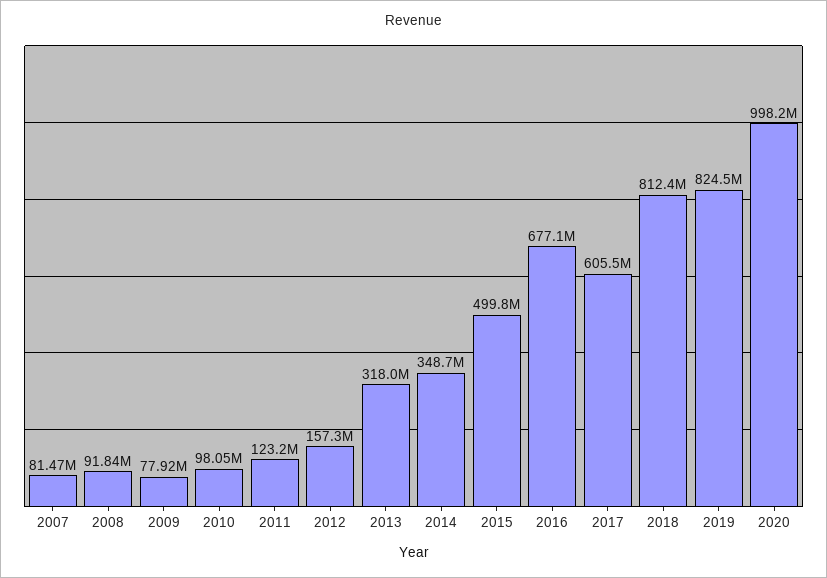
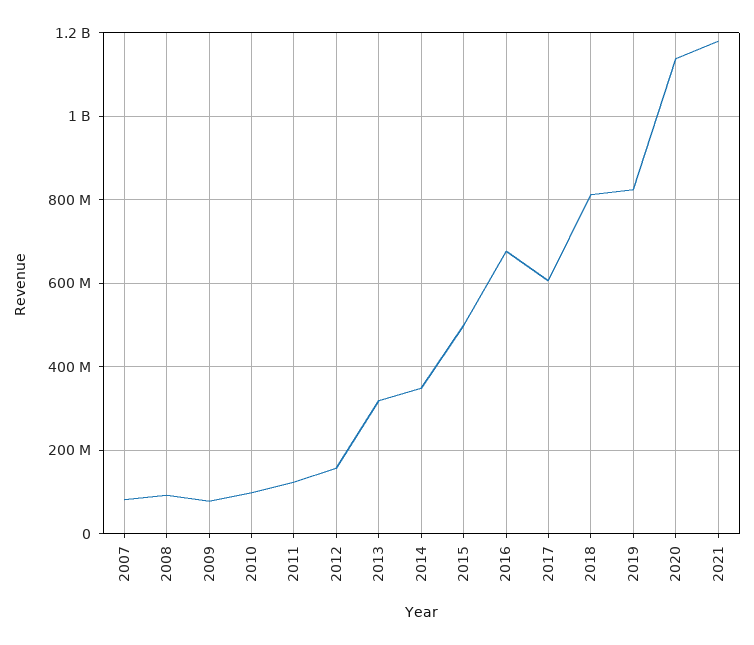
2020: 998200000 -> 1140000000
2021: none -> 1180000000

